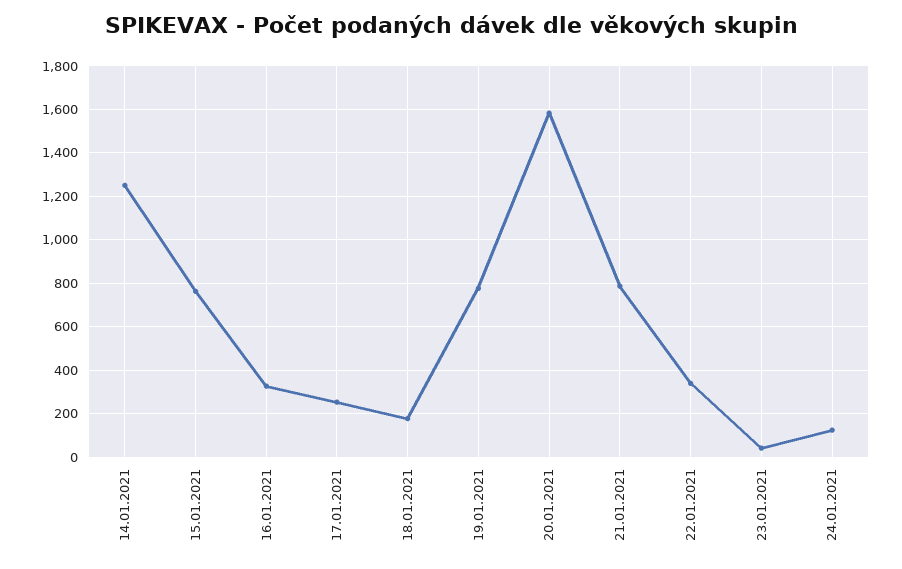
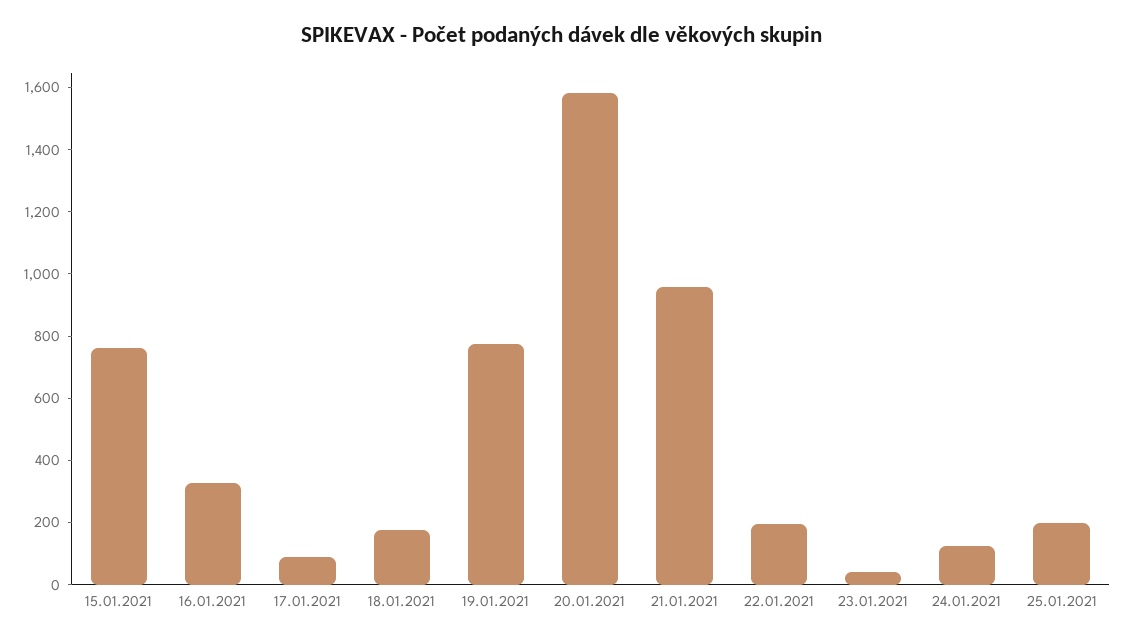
14.01.2021: 1250 -> none
17.01.2021: 250 -> 100
21.01.2021: 800 -> 950
22.01.2021: 350 -> 200
25.01.2021: none -> 200

